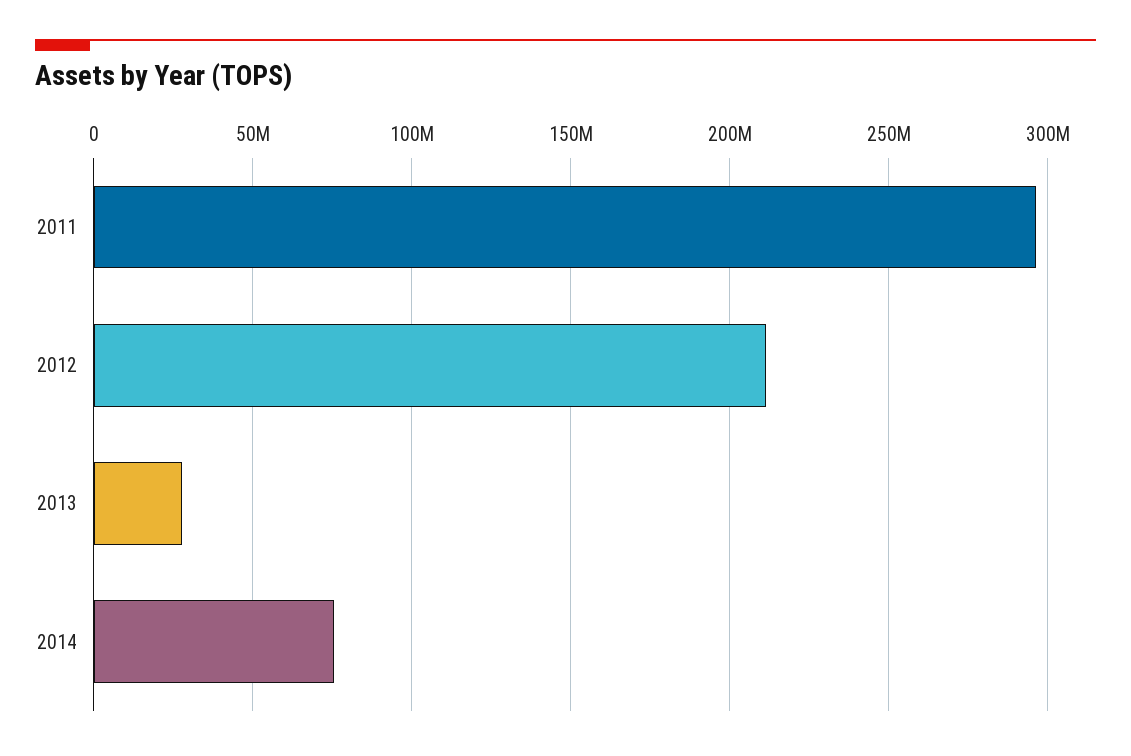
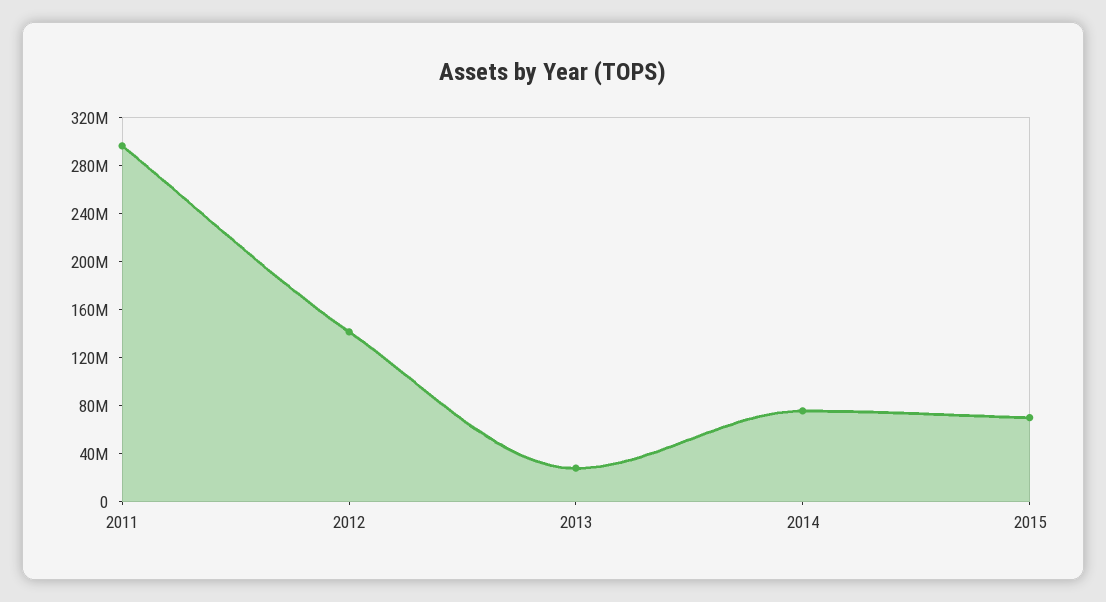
2012: 210000000 -> 140000000
2015: none -> 70000000

